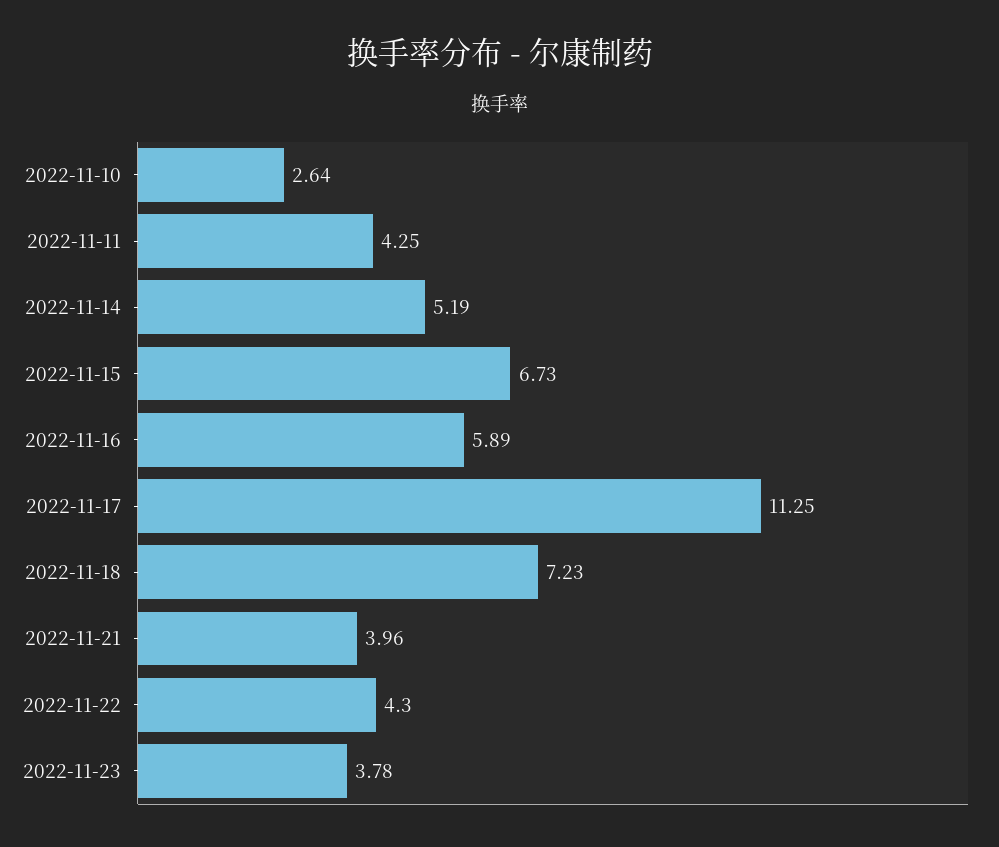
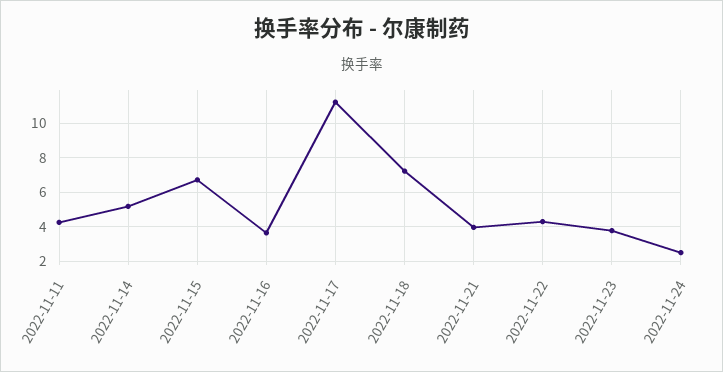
2022-11-10: 2.64 -> none
2022-11-16: 5.89 -> 3.5
2022-11-24: none -> 2.5

